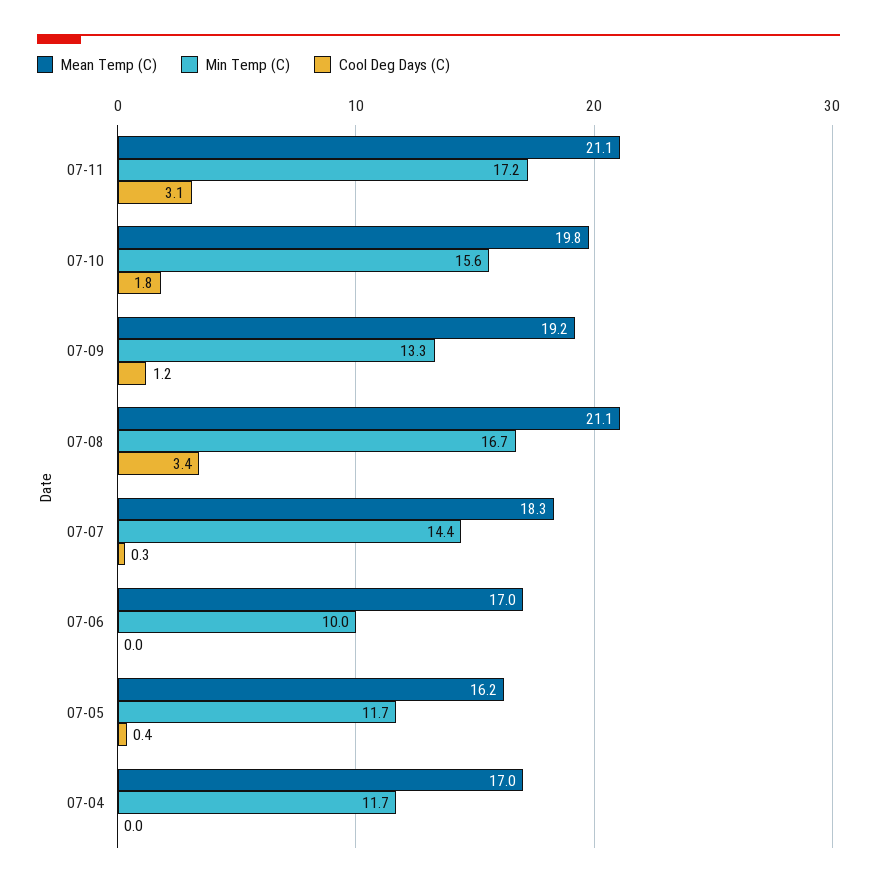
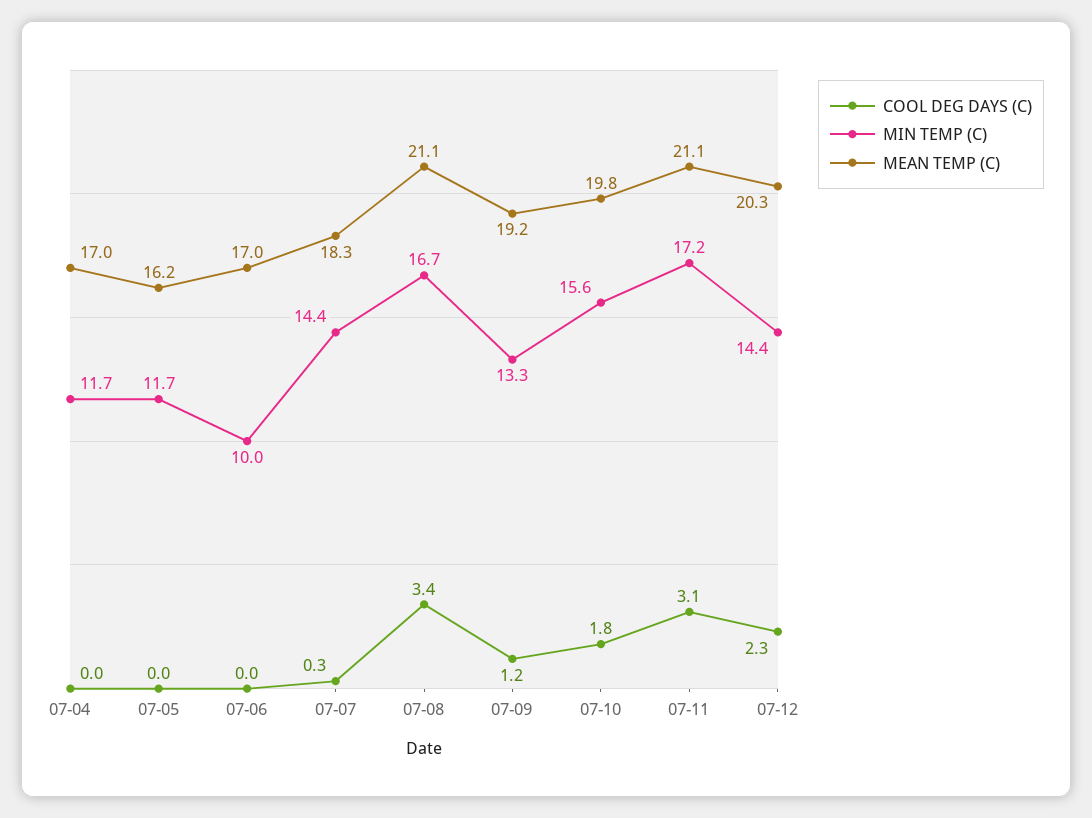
Cool Deg Days (C), 07-05: 0.4 -> 0
Cool Deg Days (C), 07-12: none -> 2.3
Min Temp (C), 07-12: none -> 14.4
Mean Temp (C), 07-12: none -> 20.3

